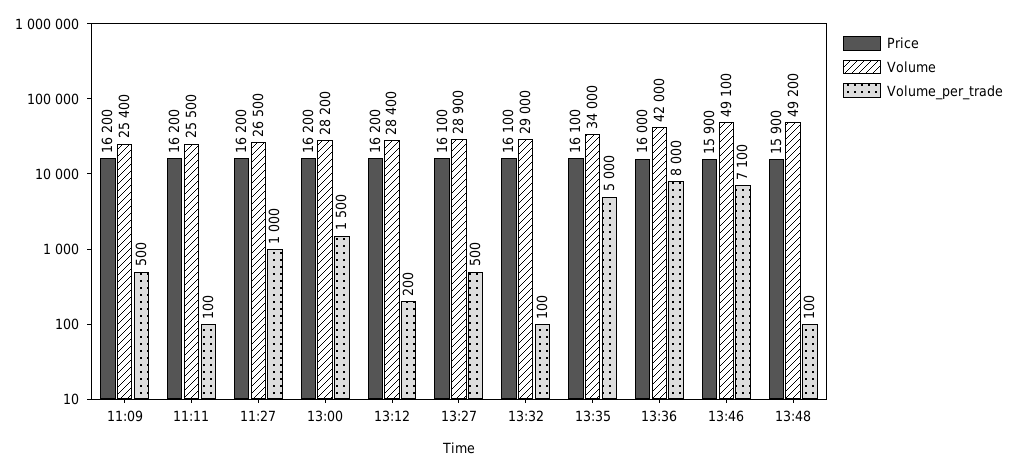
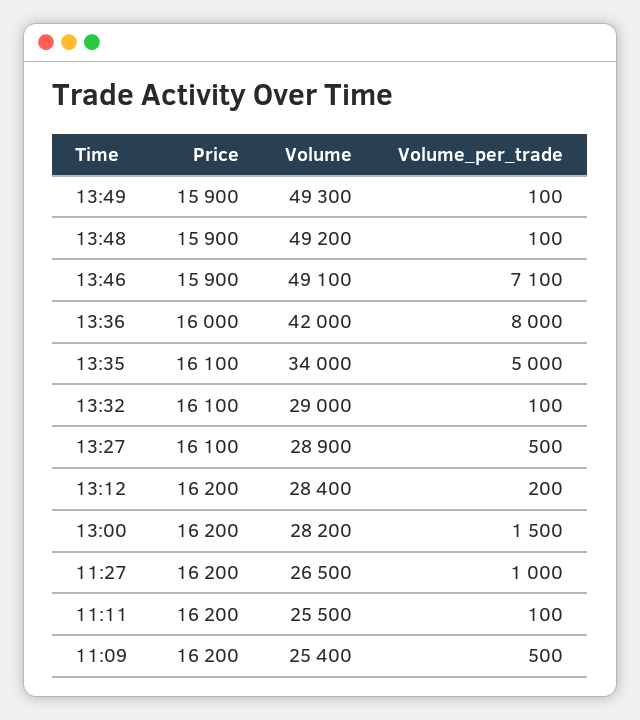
Price, 13:49: none -> 15900
Volume, 13:49: none -> 49300
Volume_per_trade, 13:49: none -> 100

